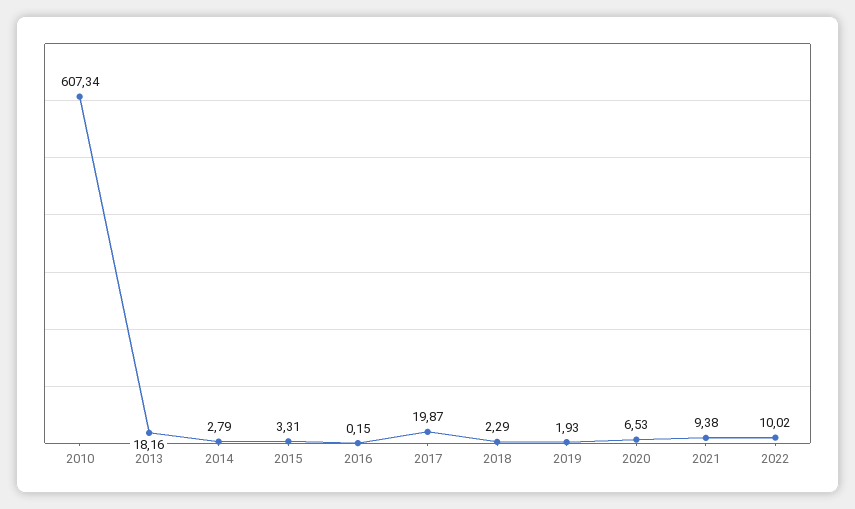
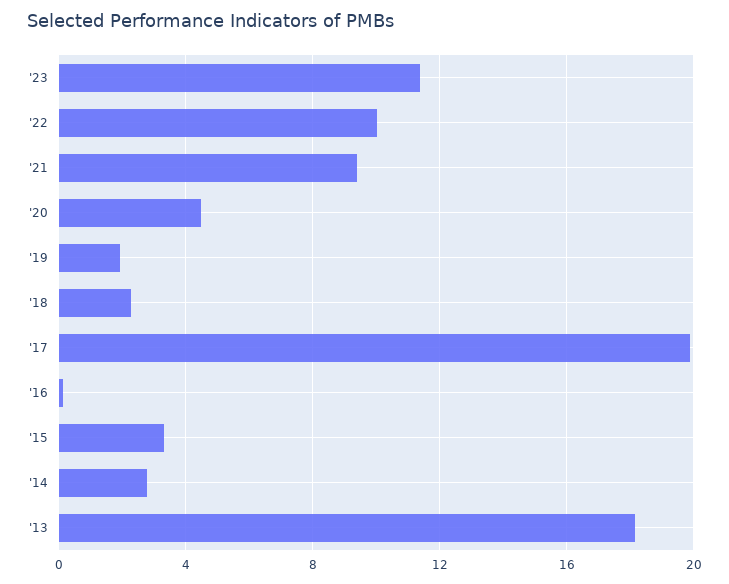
2010: 607.34 -> none
2020: 6.53 -> 4.5
'23: none -> 11.5

